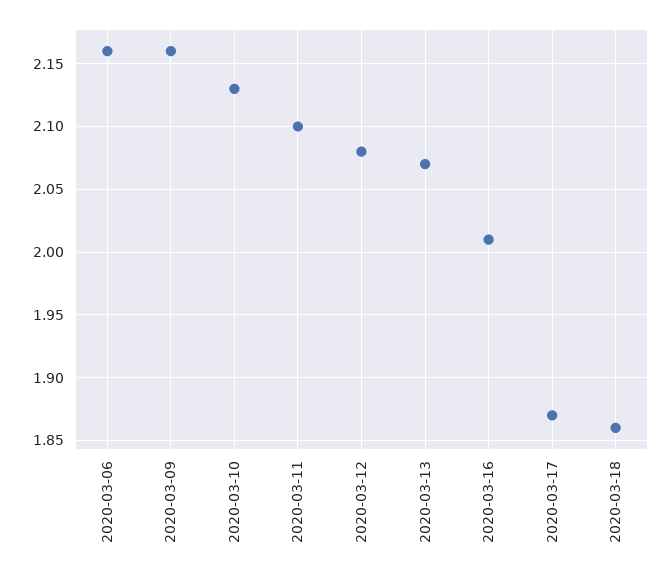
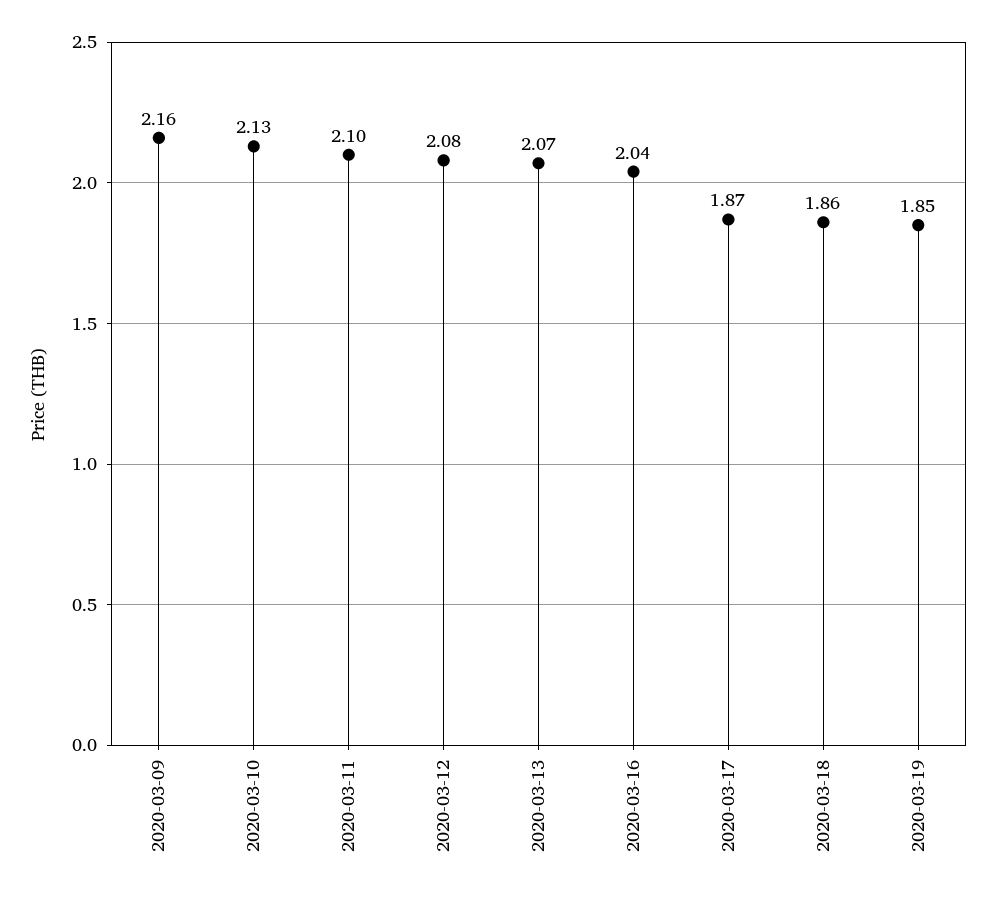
2020-03-06: 2.16 -> none
2020-03-16: 2.01 -> 2.04
2020-03-19: none -> 1.85

